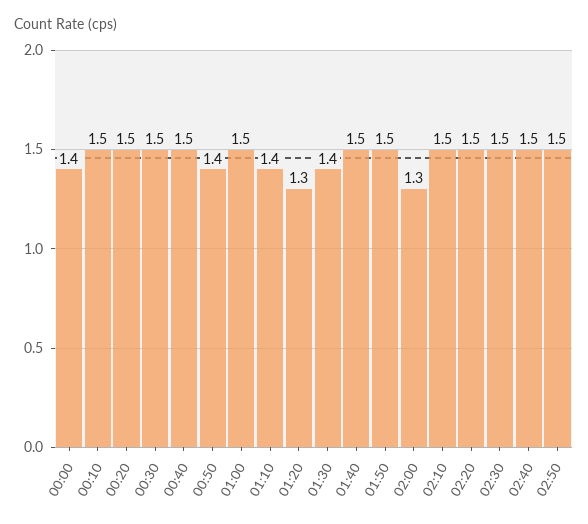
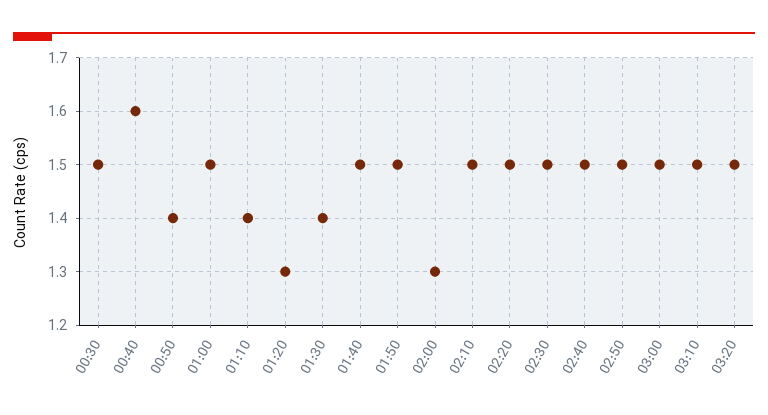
00:00: 1.4 -> none
00:10: 1.5 -> none
00:20: 1.5 -> none
00:40: 1.5 -> 1.6
03:00: none -> 1.5
03:10: none -> 1.5
03:20: none -> 1.5

